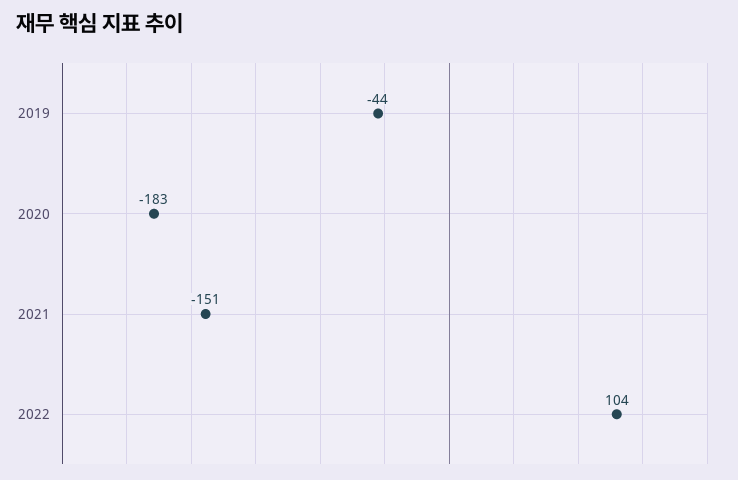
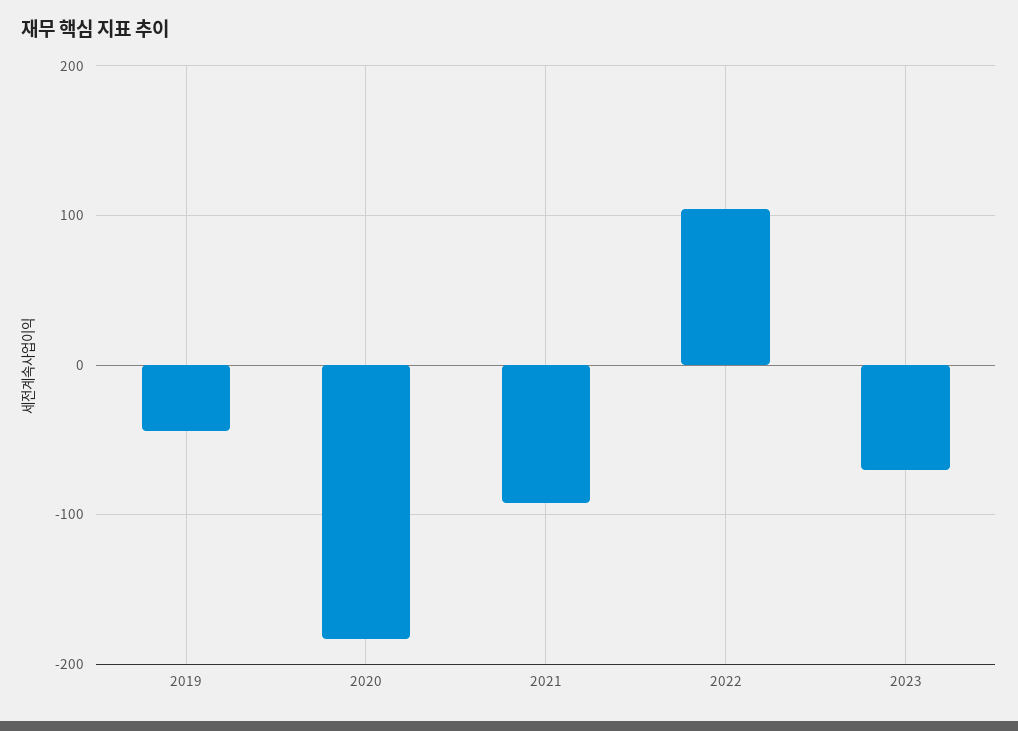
2021: -151 -> -90
2023: none -> -70

